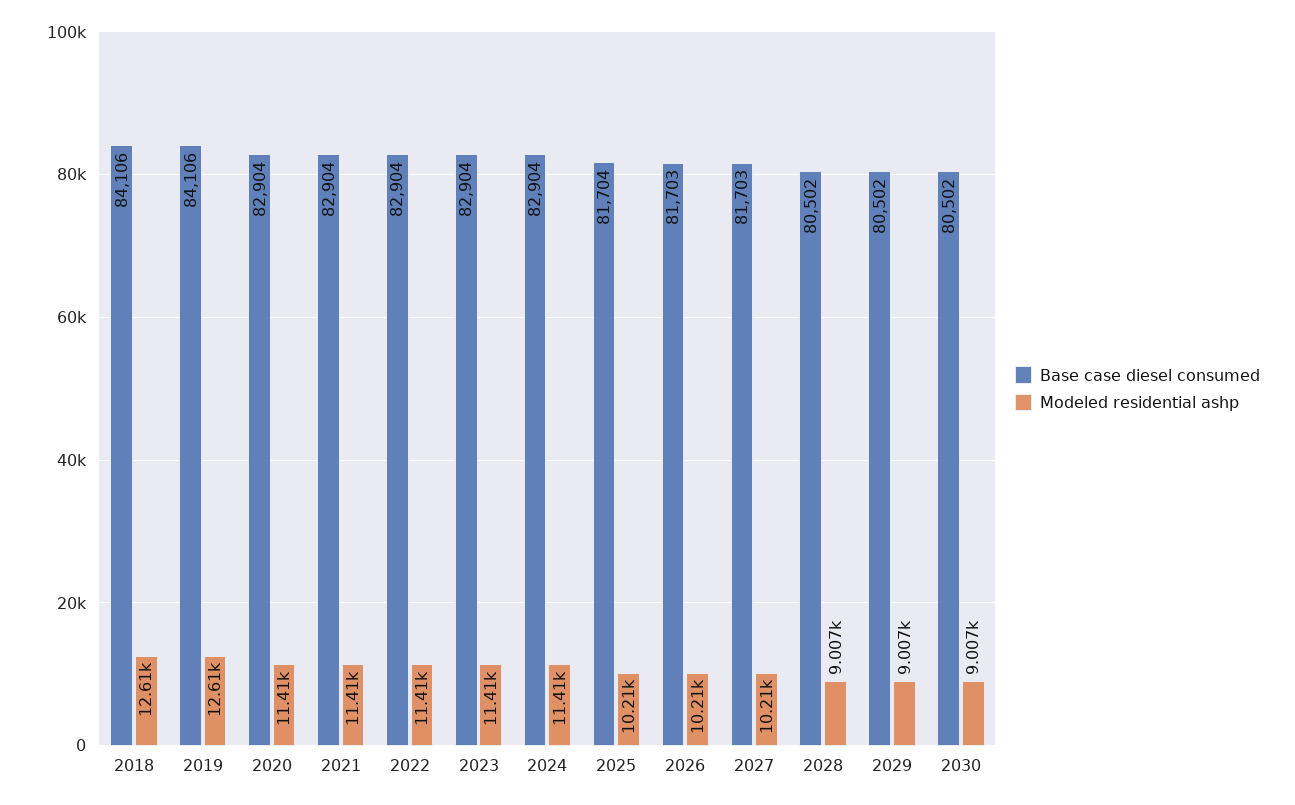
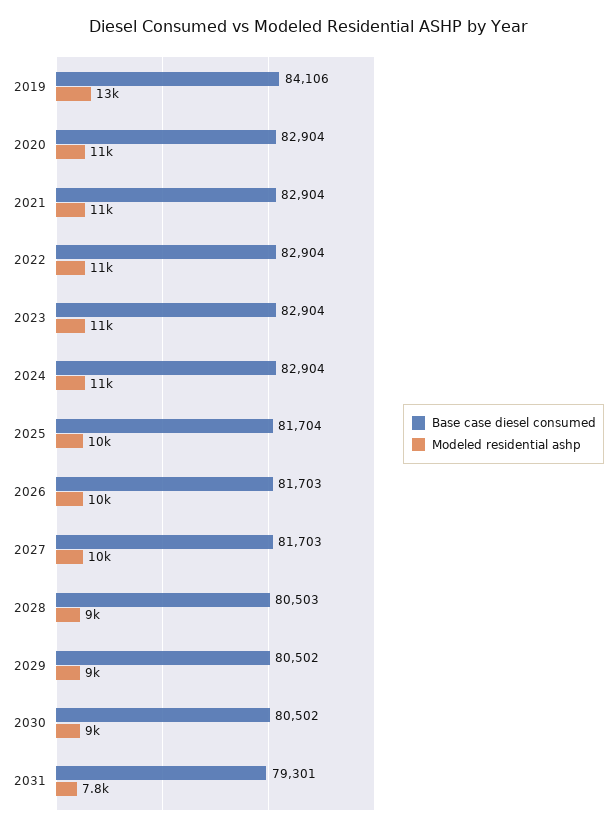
Base case diesel consumed, 2018: 84106 -> none
Modeled residential ashp, 2018: 12610 -> none
Base case diesel consumed, 2028: 80502 -> 80503
Base case diesel consumed, 2031: none -> 79301
Modeled residential ashp, 2031: none -> 7800

